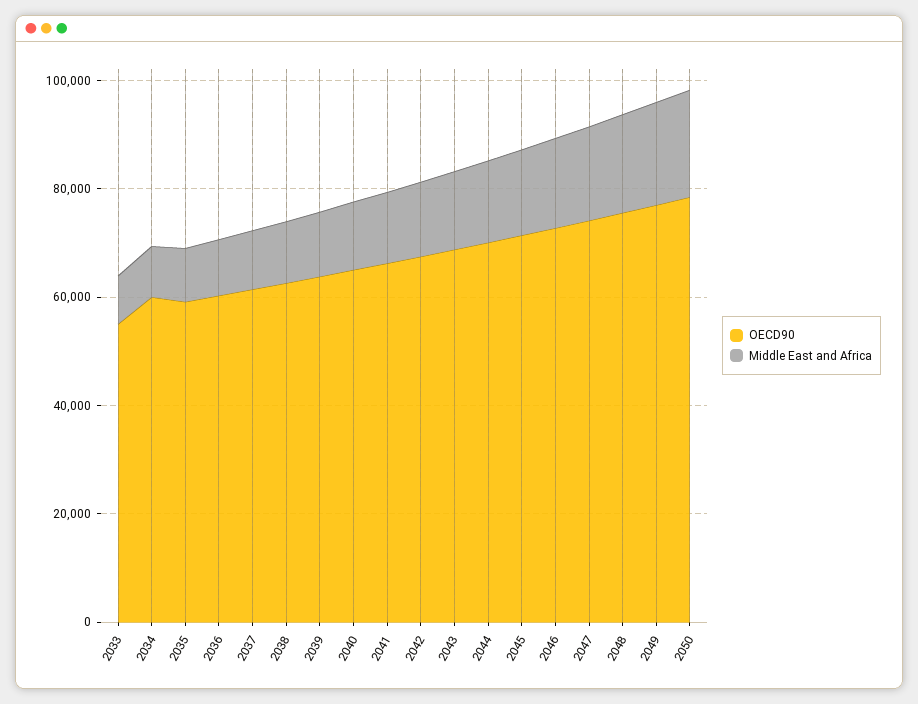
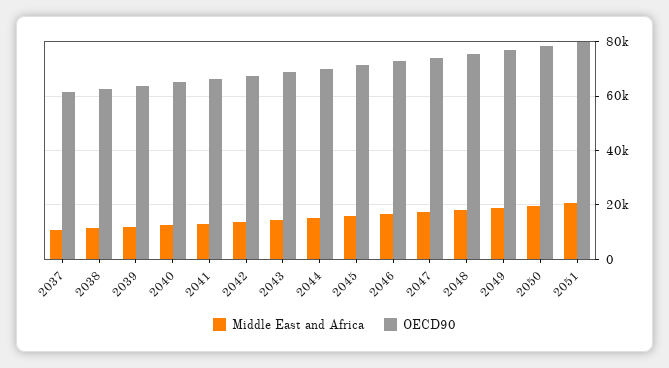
OECD90, 2033: 55000 -> none
Middle East and Africa, 2033: 10000 -> none
OECD90, 2034: 60000 -> none
Middle East and Africa, 2034: 10000 -> none
OECD90, 2035: 60000 -> none
Middle East and Africa, 2035: 10000 -> none
OECD90, 2036: 60000 -> none
Middle East and Africa, 2036: 10000 -> none
Middle East and Africa, 2051: none -> 20000
OECD90, 2051: none -> 80000

